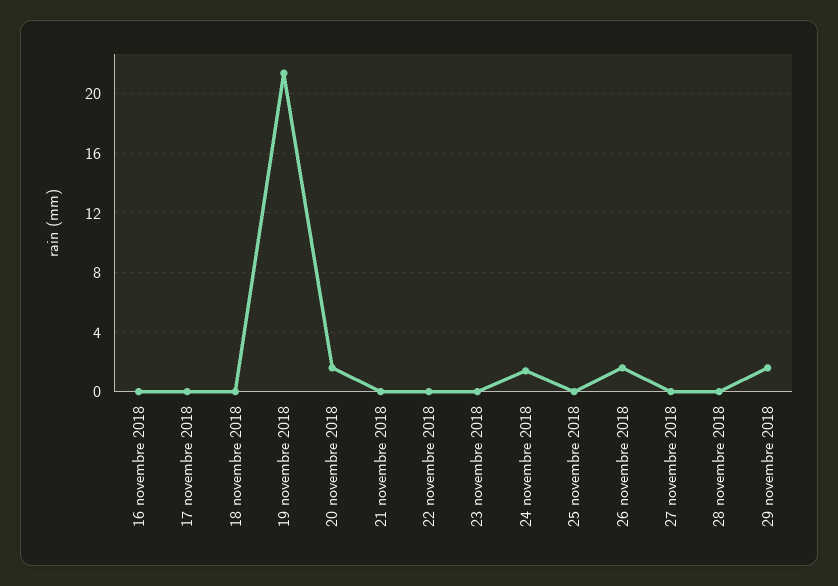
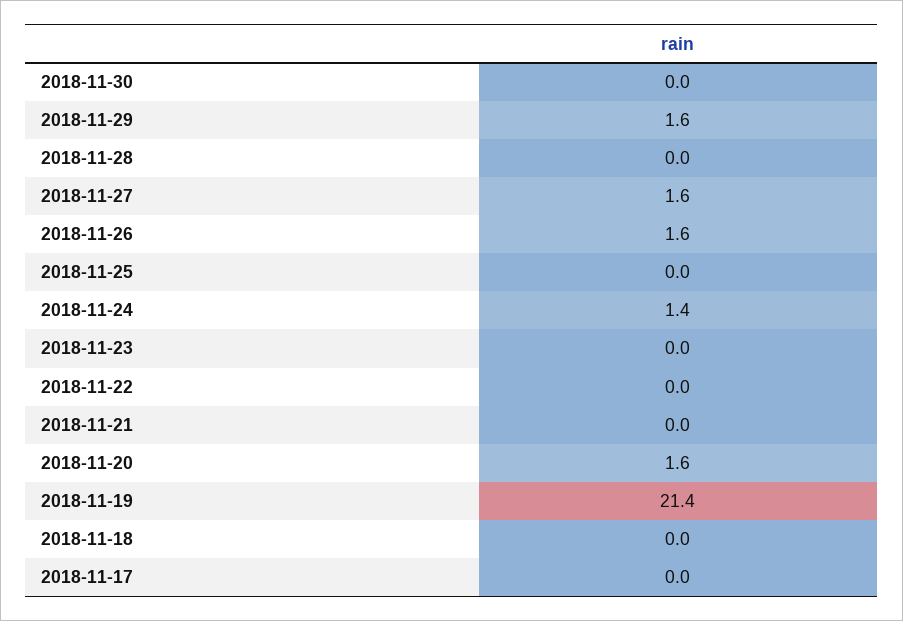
16 novembre 2018: 0 -> none
27 novembre 2018: 0 -> 1.6
2018-11-30: none -> 0

